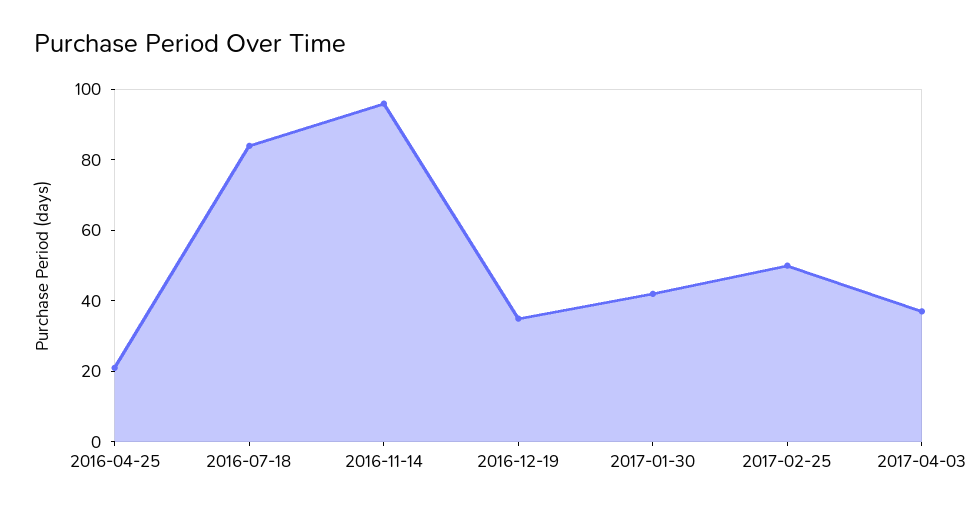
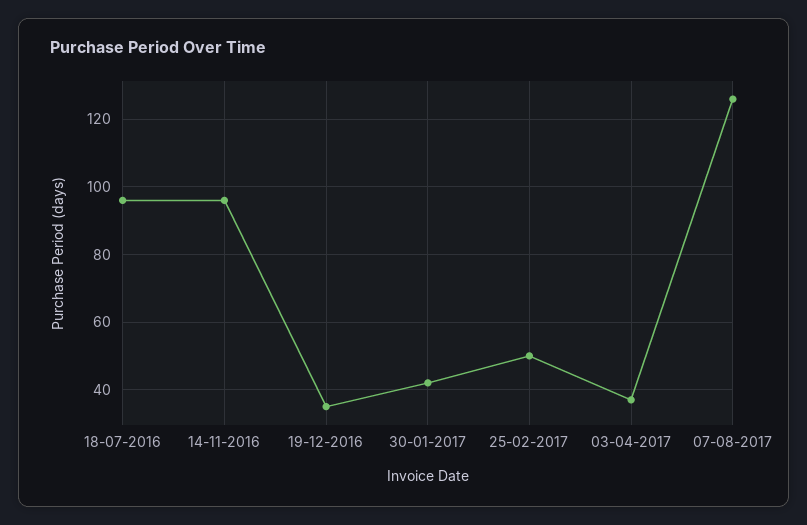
2016-04-25: 20 -> none
2016-07-18: 85 -> 95
07-08-2017: none -> 125

